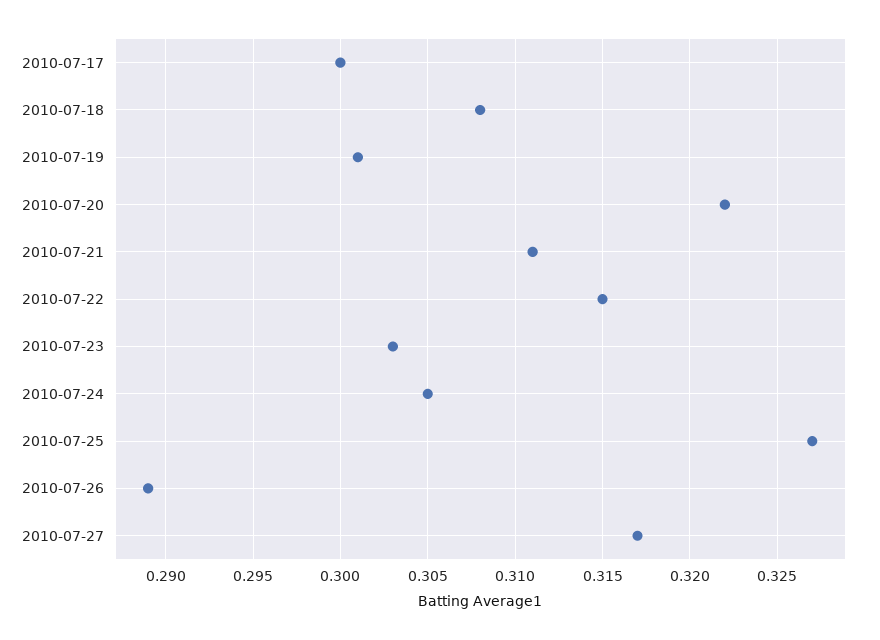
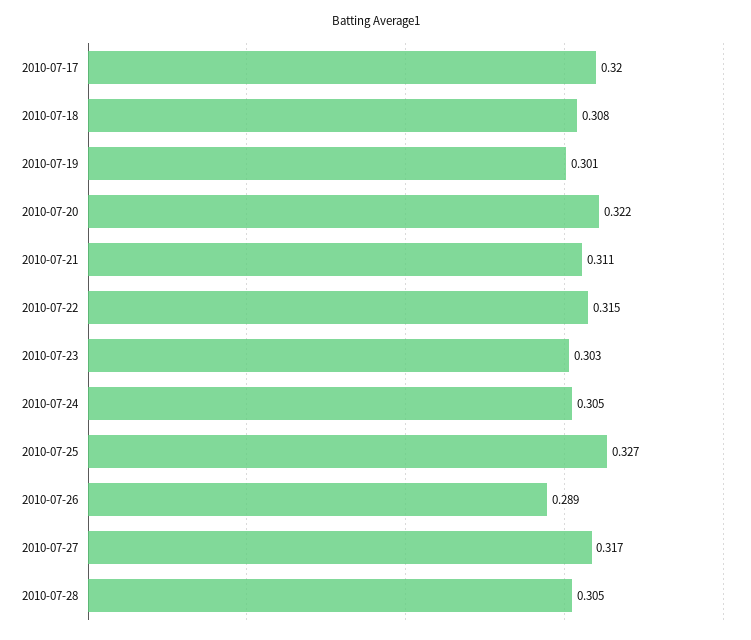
2010-07-17: 0.3 -> 0.32
2010-07-28: none -> 0.305

